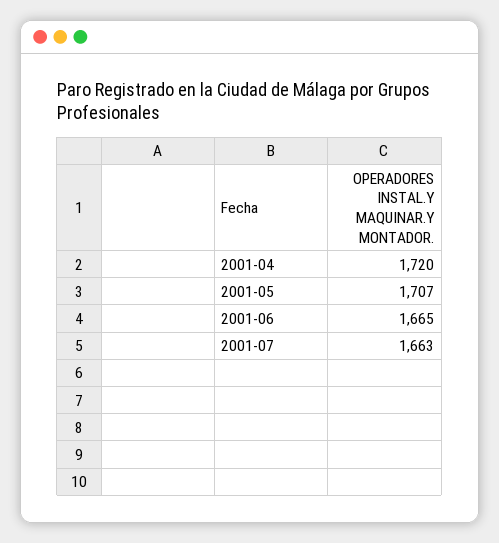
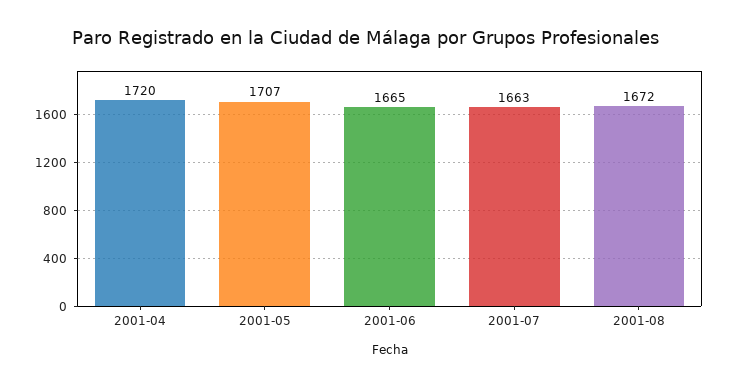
2001-08: none -> 1672

